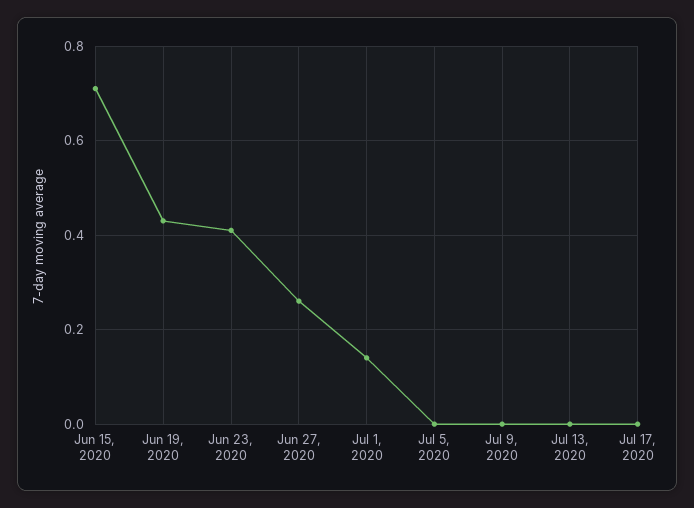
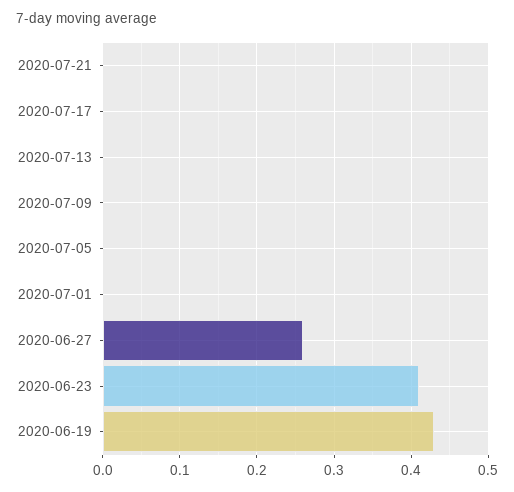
Jun 15, 2020: 0.7 -> none
Jul 1, 2020: 0.15 -> 0
2020-07-21: none -> 0

